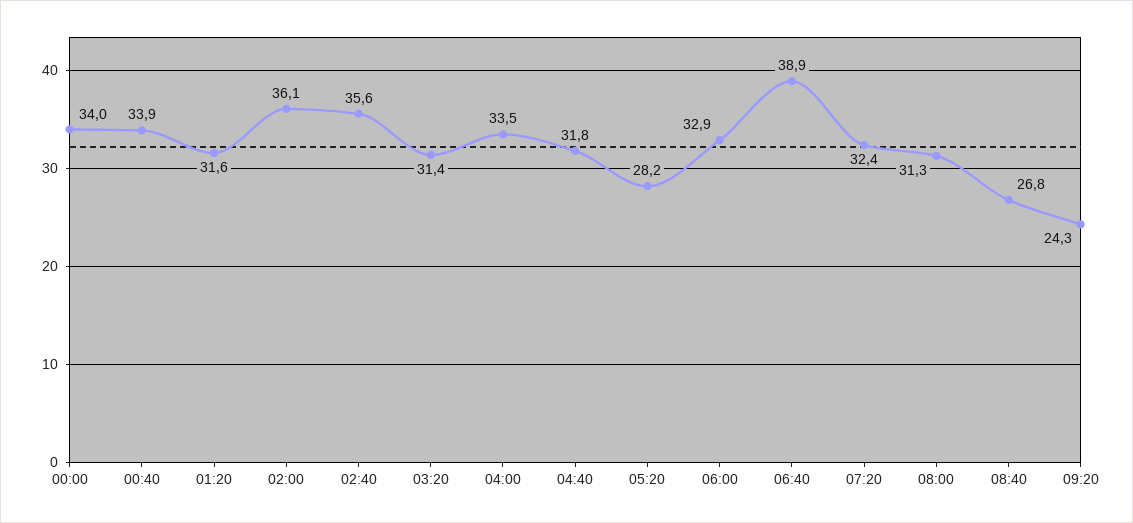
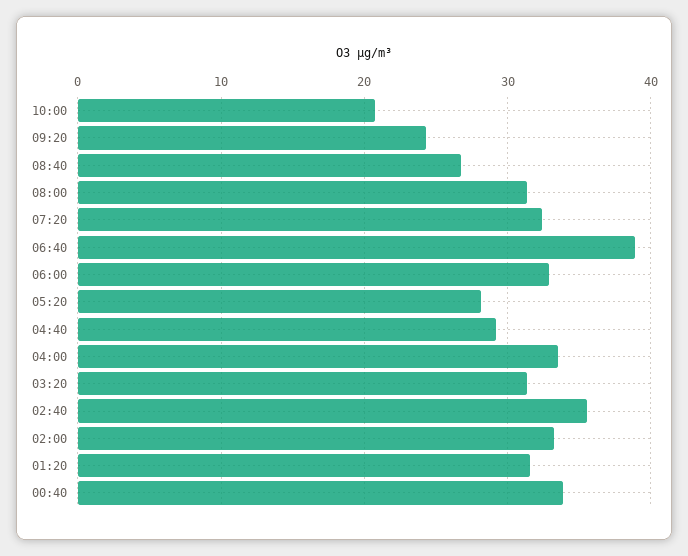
00:00: 34 -> none
02:00: 36.1 -> 33
04:40: 31.8 -> 29
10:00: none -> 21

